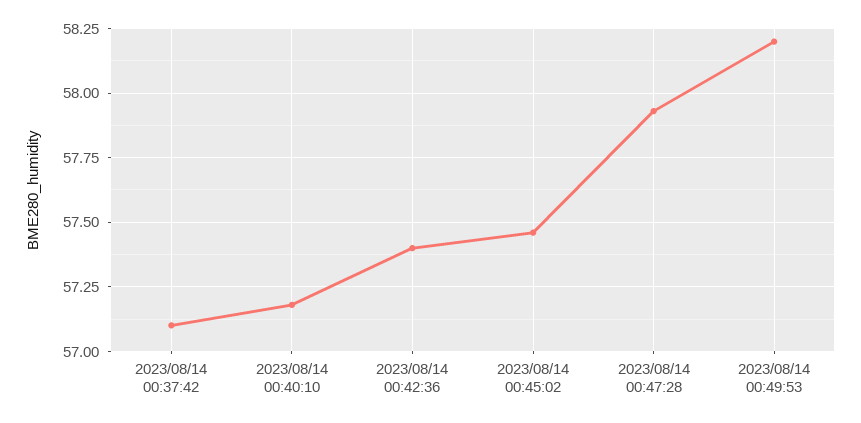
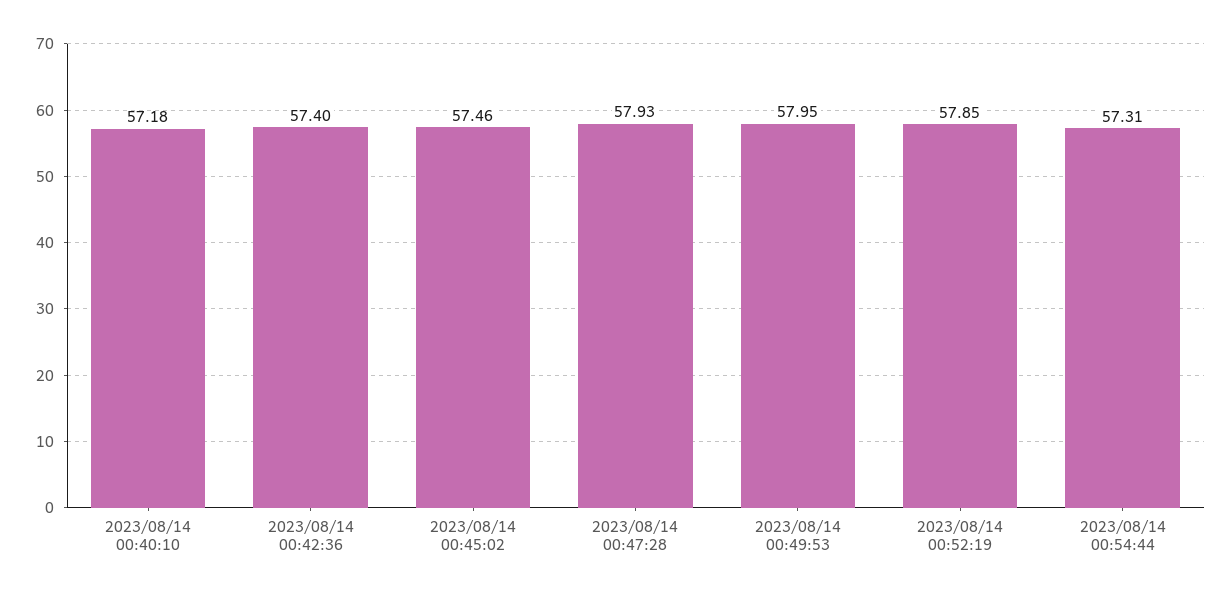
2023/08/14 00:37:42: 57.1 -> none
2023/08/14 00:49:53: 58.2 -> 57.95
2023/08/14 00:52:19: none -> 57.85
2023/08/14 00:54:44: none -> 57.31

